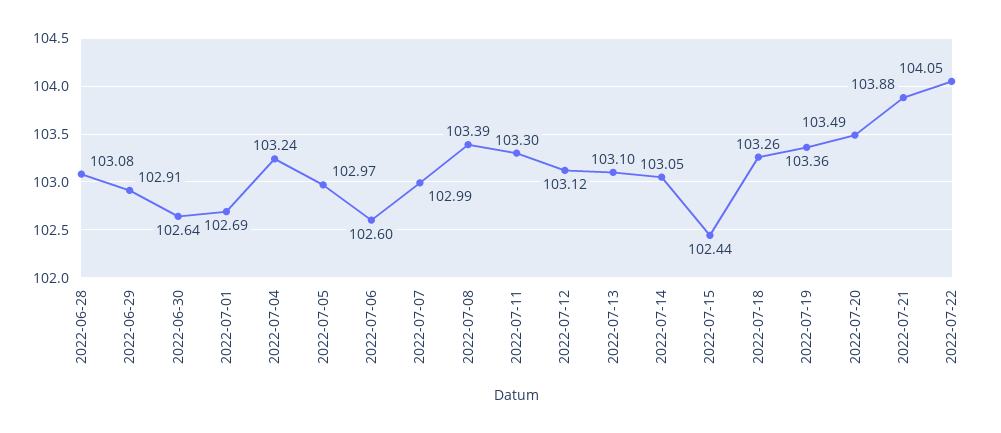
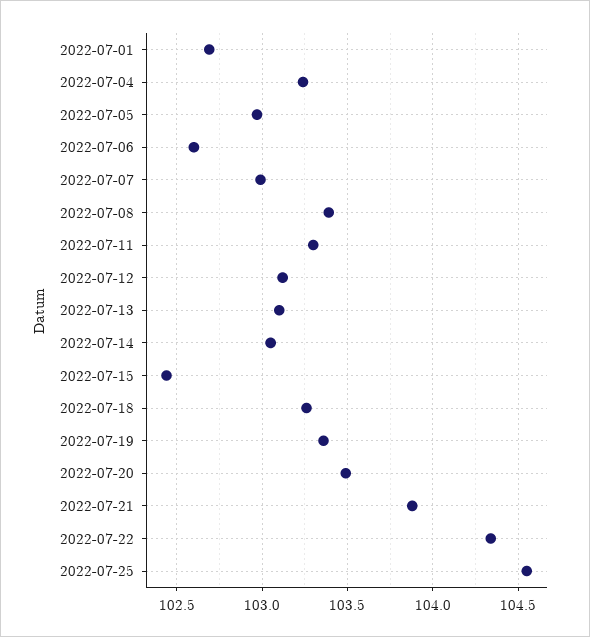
2022-06-28: 103.08 -> none
2022-06-29: 102.91 -> none
2022-06-30: 102.64 -> none
2022-07-22: 104.05 -> 104.35
2022-07-25: none -> 104.55

